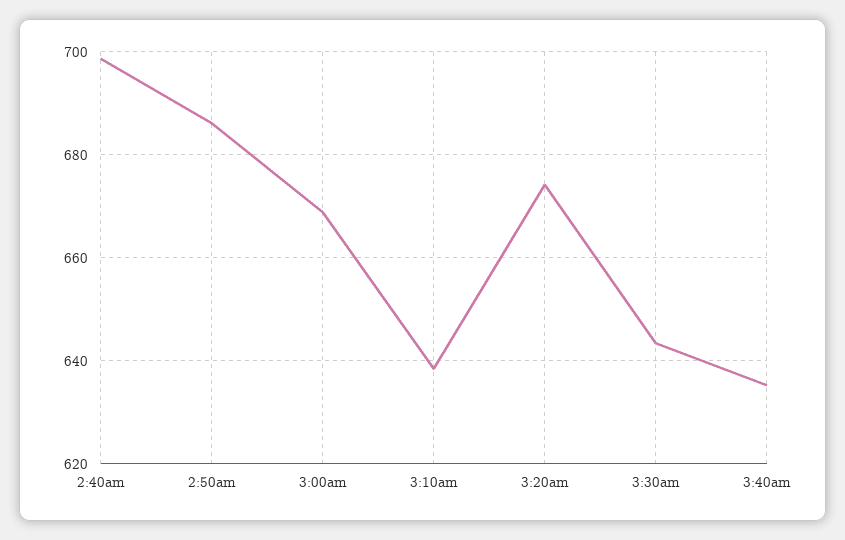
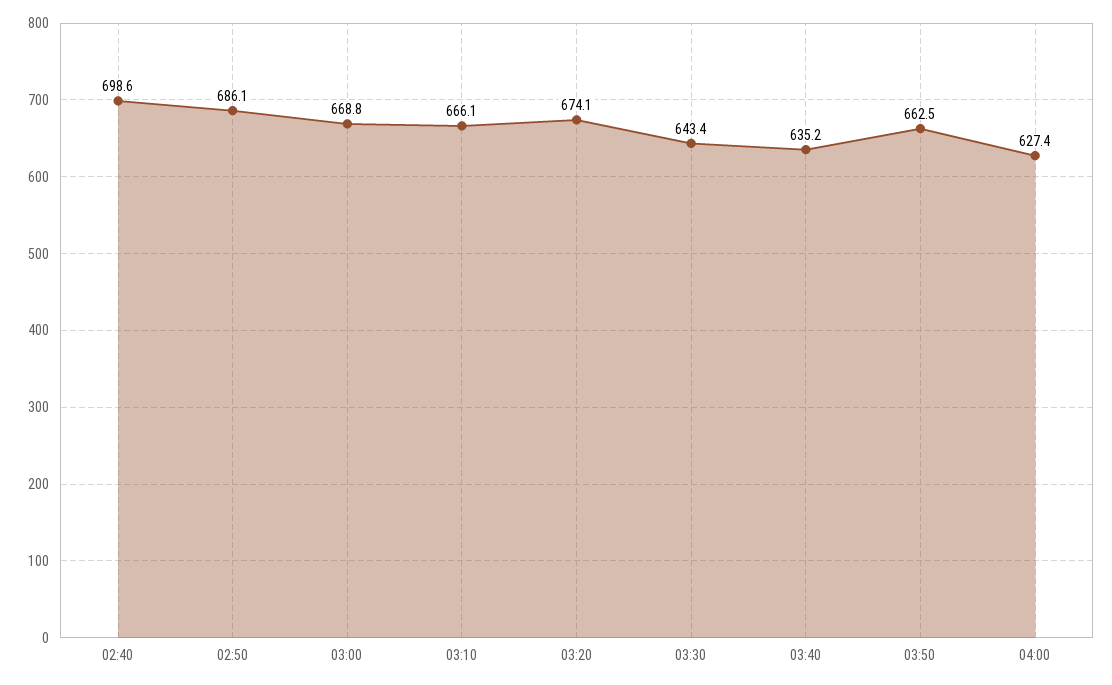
3:10am: 638 -> 666.1
03:50: none -> 662.5
04:00: none -> 627.4

